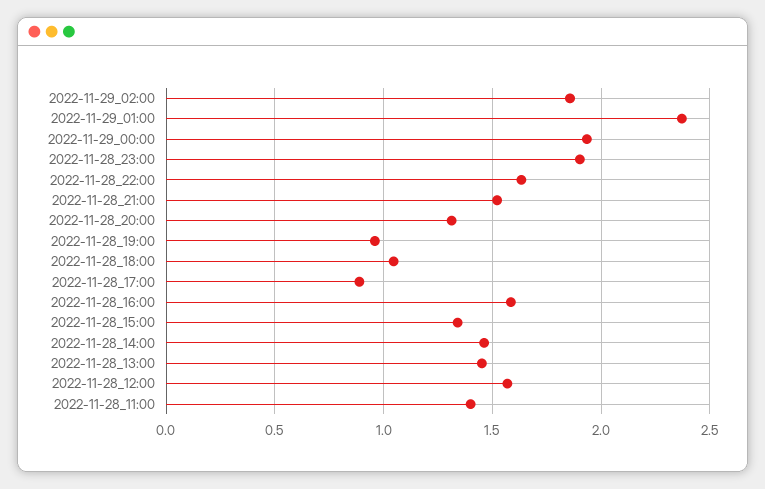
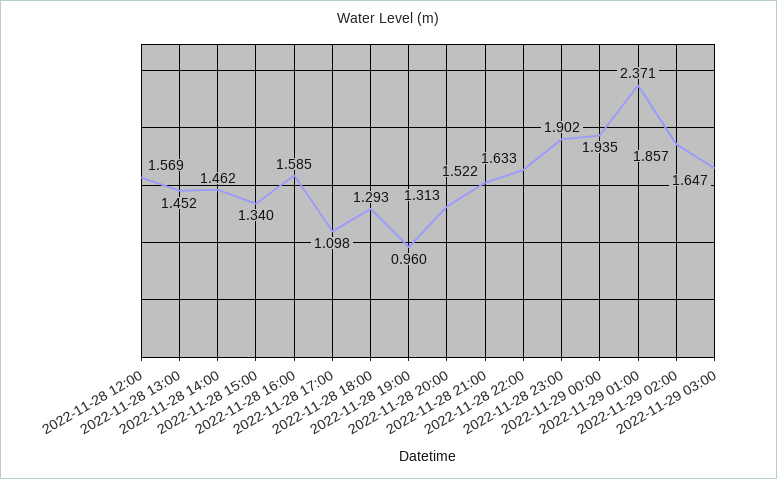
2022-11-28_18:00: 1.05 -> 1.293
2022-11-28_17:00: 0.9 -> 1.098
2022-11-28_11:00: 1.4 -> none
2022-11-29 03:00: none -> 1.647

